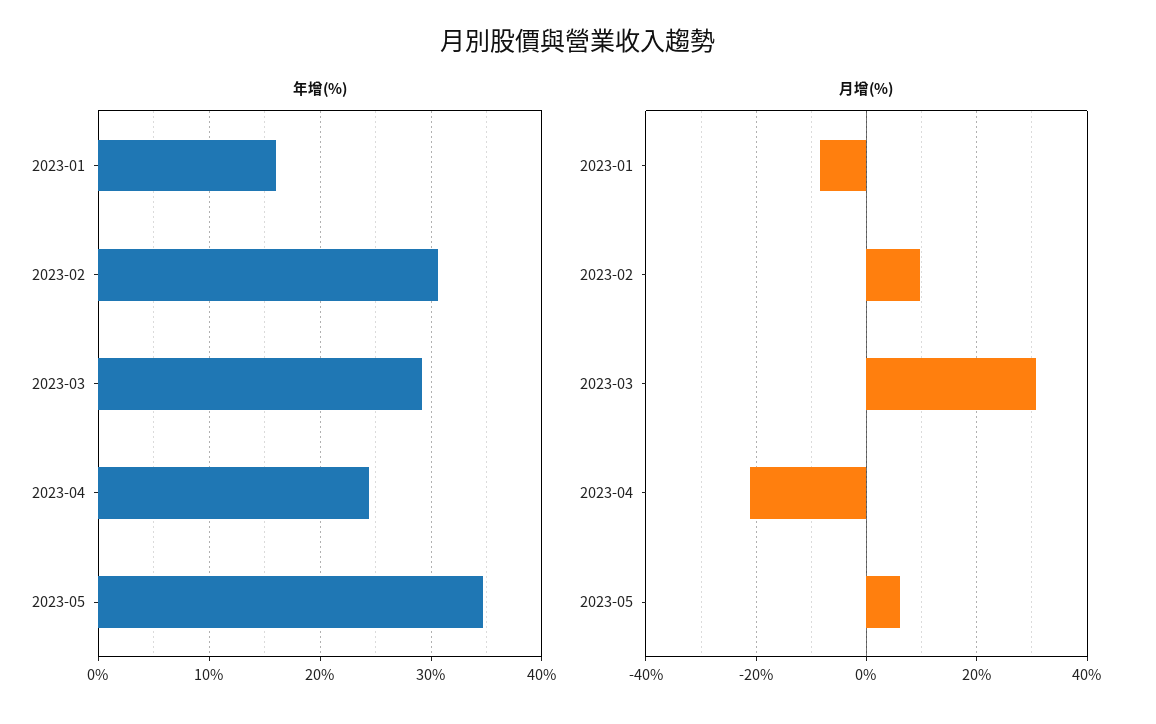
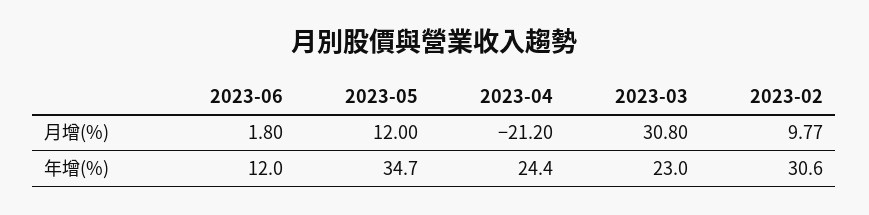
年增(%), 2023-01: 16 -> none
年增(%), 2023-03: 29 -> 23
月增(%), 2023-01: -8 -> none
月增(%), 2023-05: 6 -> 12
月增(%), 2023-06: none -> 1.8
年增(%), 2023-06: none -> 12

